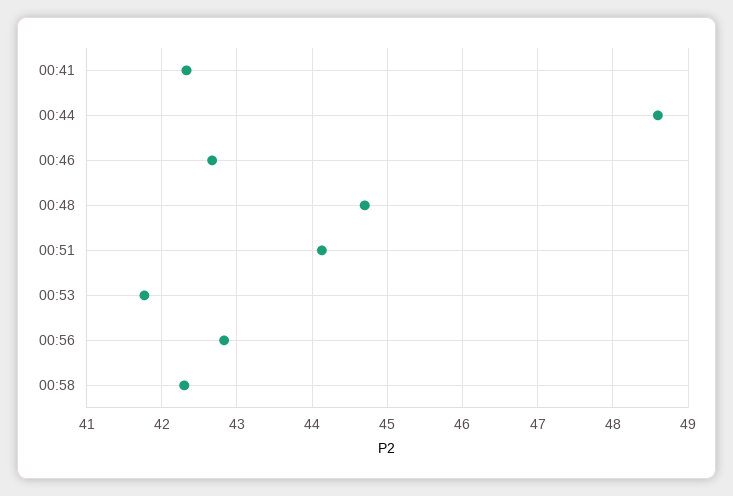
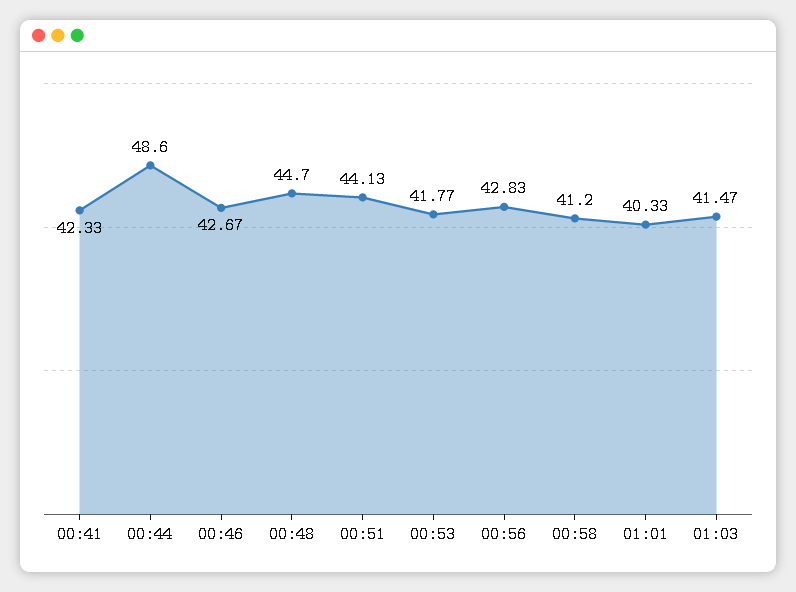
00:58: 42.3 -> 41.2
01:01: none -> 40.33
01:03: none -> 41.47

